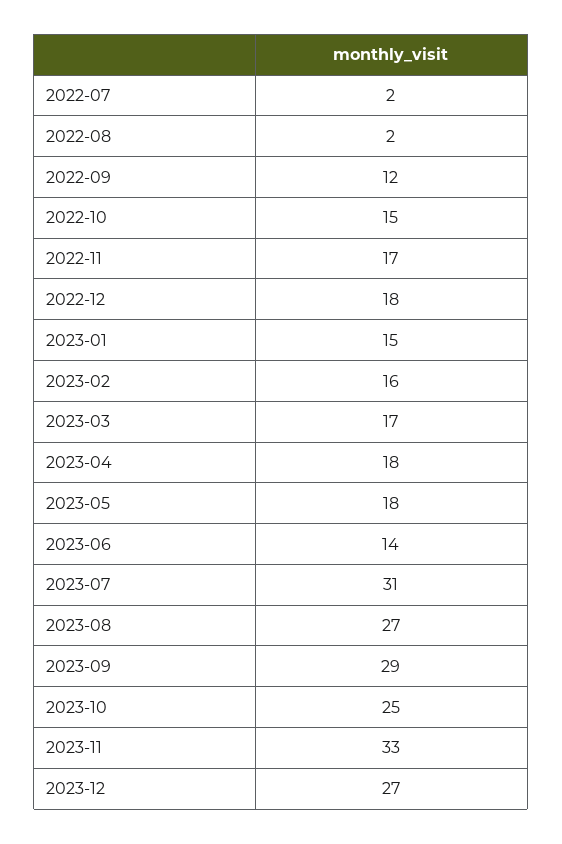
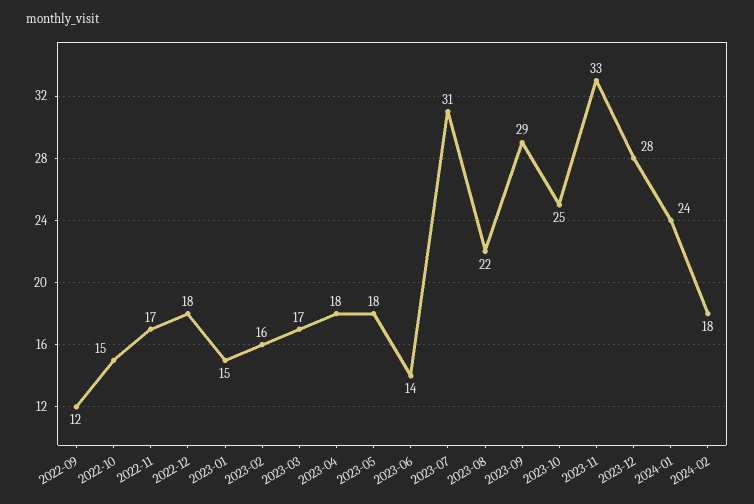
2022-07: 2 -> none
2022-08: 2 -> none
2023-08: 27 -> 22
2023-12: 27 -> 28
2024-01: none -> 24
2024-02: none -> 18

